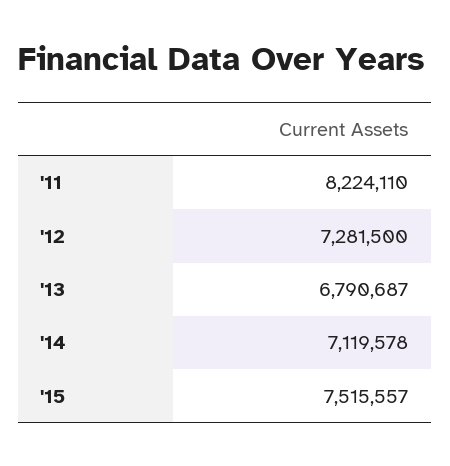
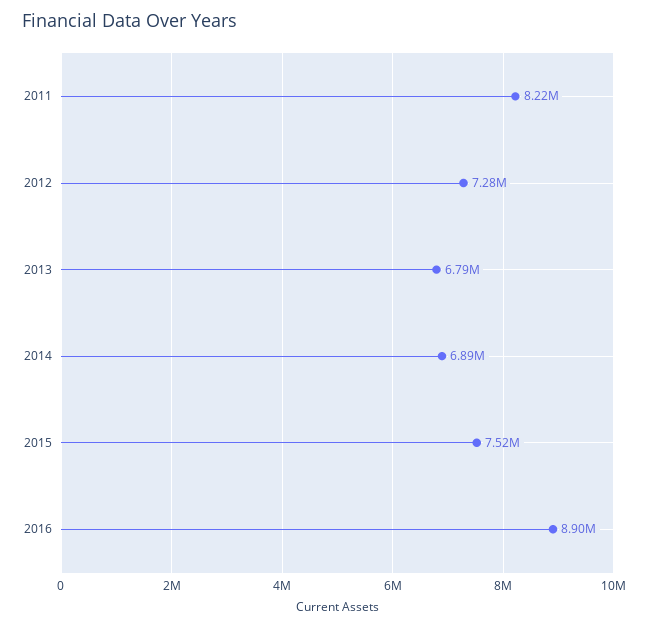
'14: 7119578 -> 6890000
2016: none -> 8900000

